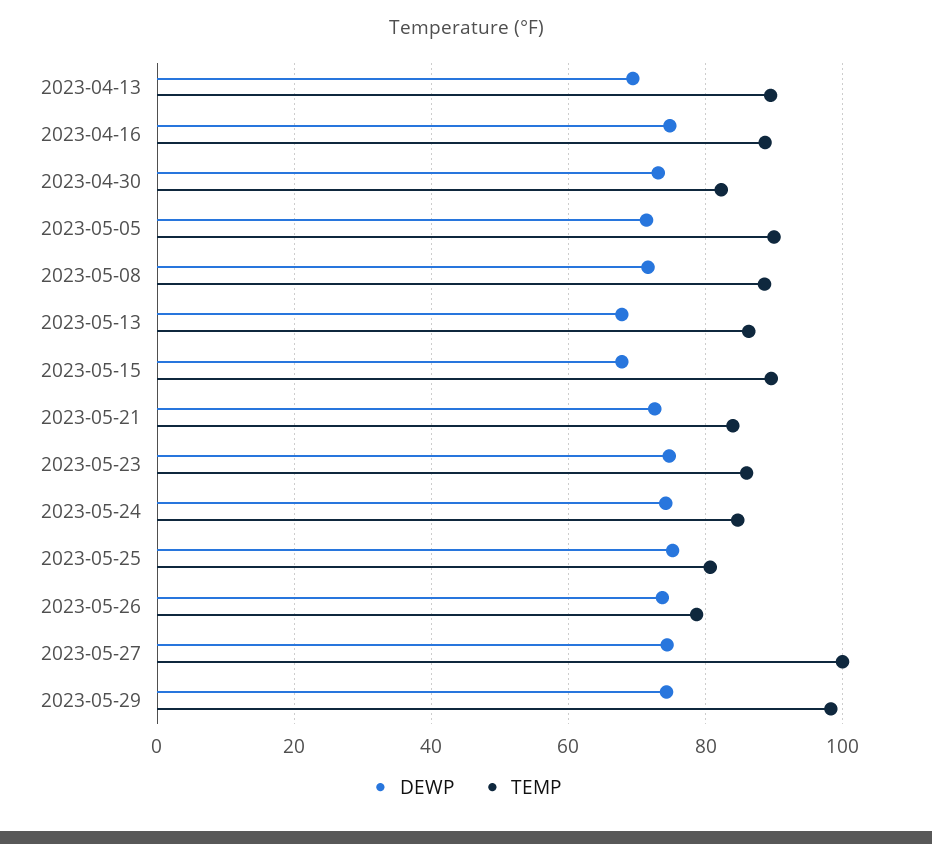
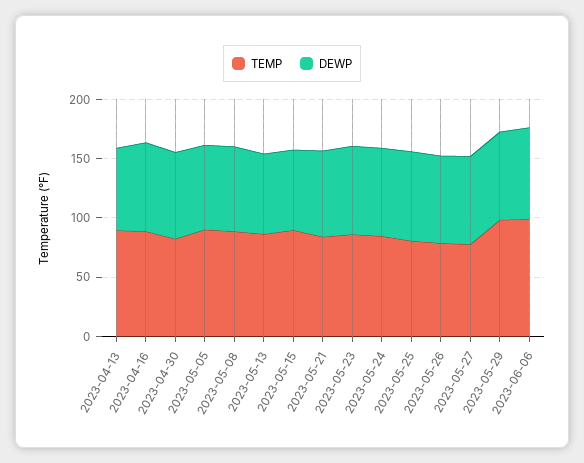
TEMP, 2023-05-27: 100 -> 80
TEMP, 2023-06-06: none -> 100
DEWP, 2023-06-06: none -> 80

